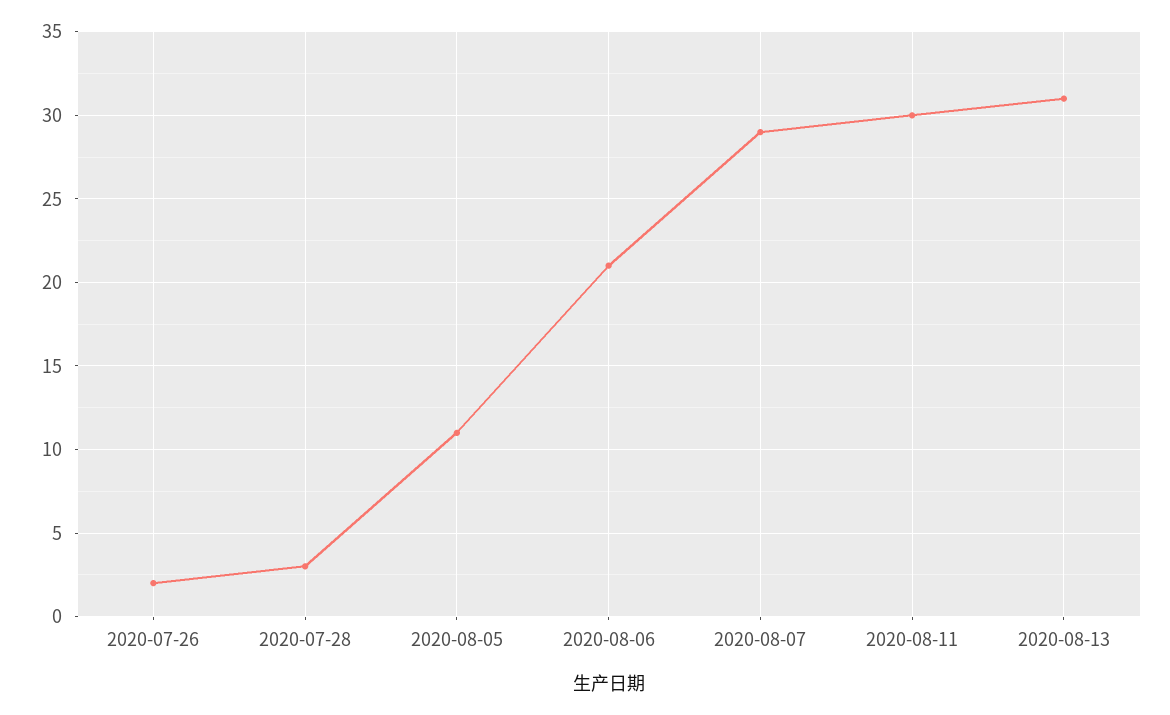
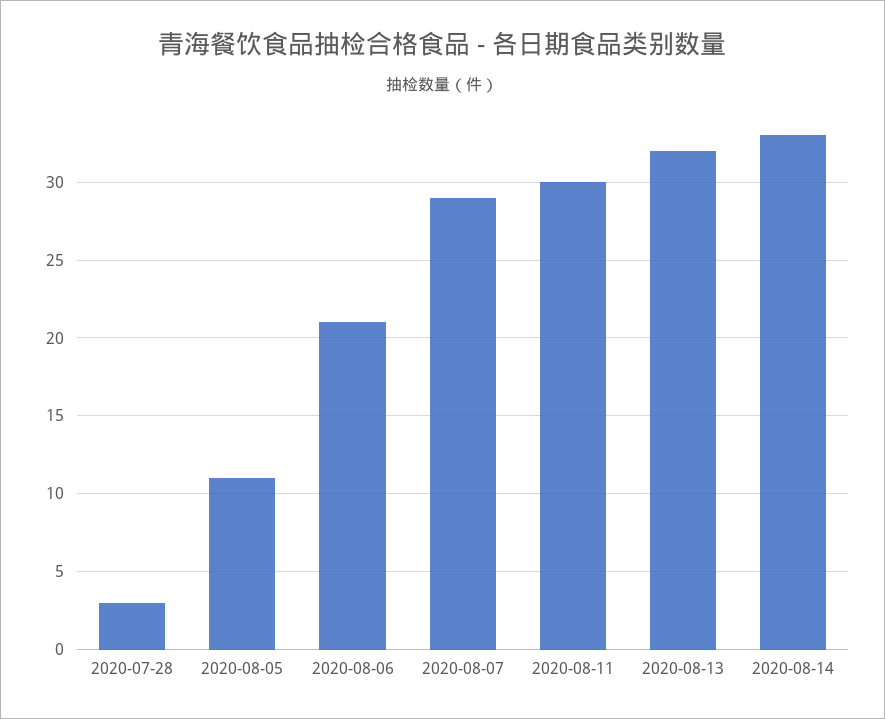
2020-07-26: 2 -> none
2020-08-13: 31 -> 32
2020-08-14: none -> 33

